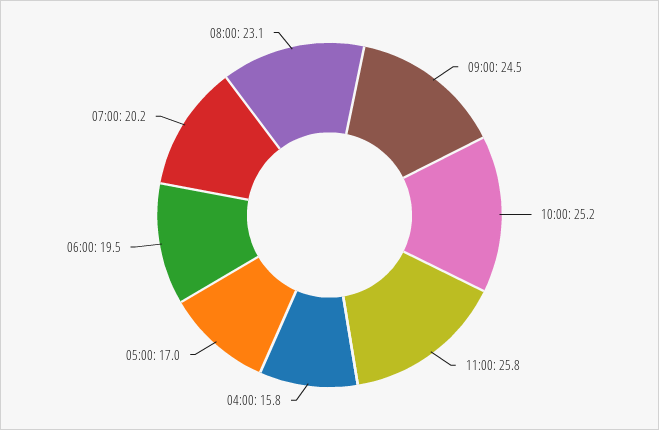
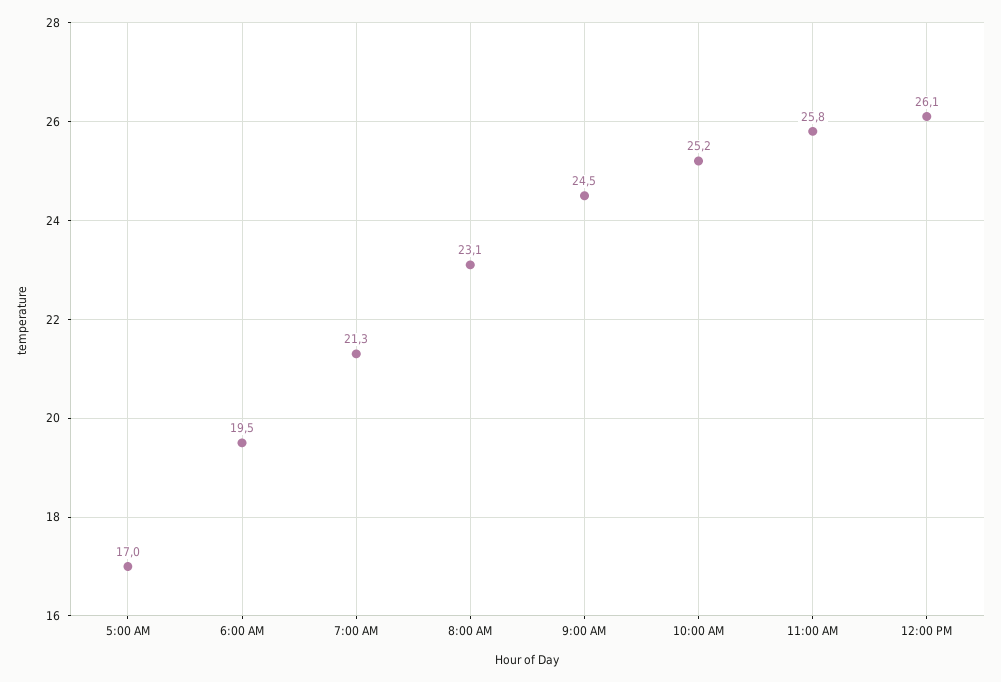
04:00: 15.8 -> none
07:00: 20.2 -> 21.3
12:00 PM: none -> 26.1

